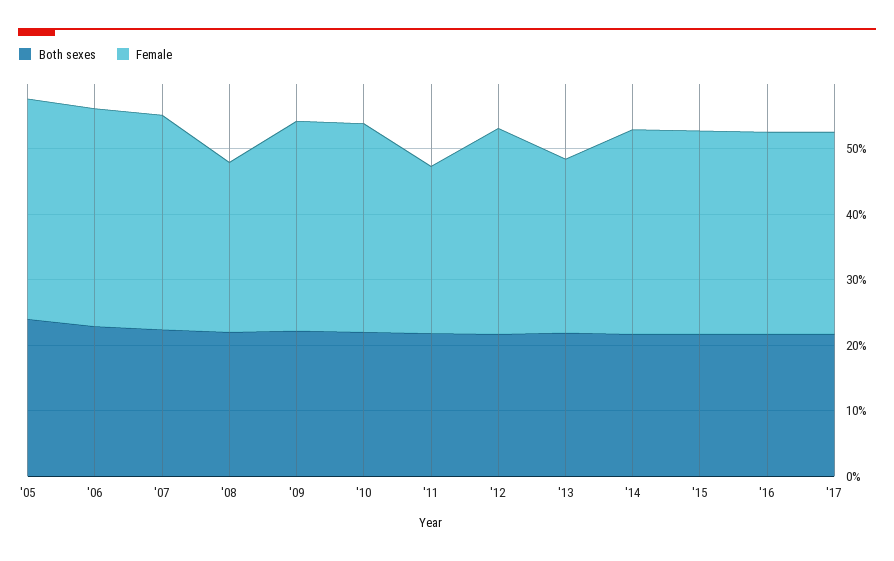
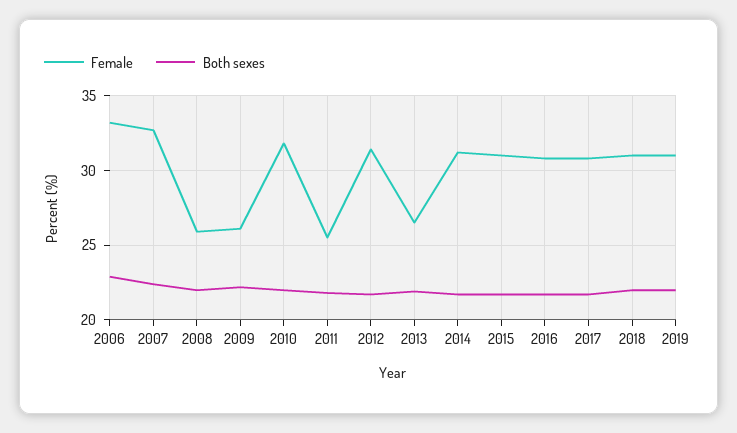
Both sexes, '05: 24 -> none
Female, '05: 34 -> none
Female, '09: 32 -> 26
Female, 2018: none -> 31
Both sexes, 2018: none -> 22
Female, 2019: none -> 31
Both sexes, 2019: none -> 22

